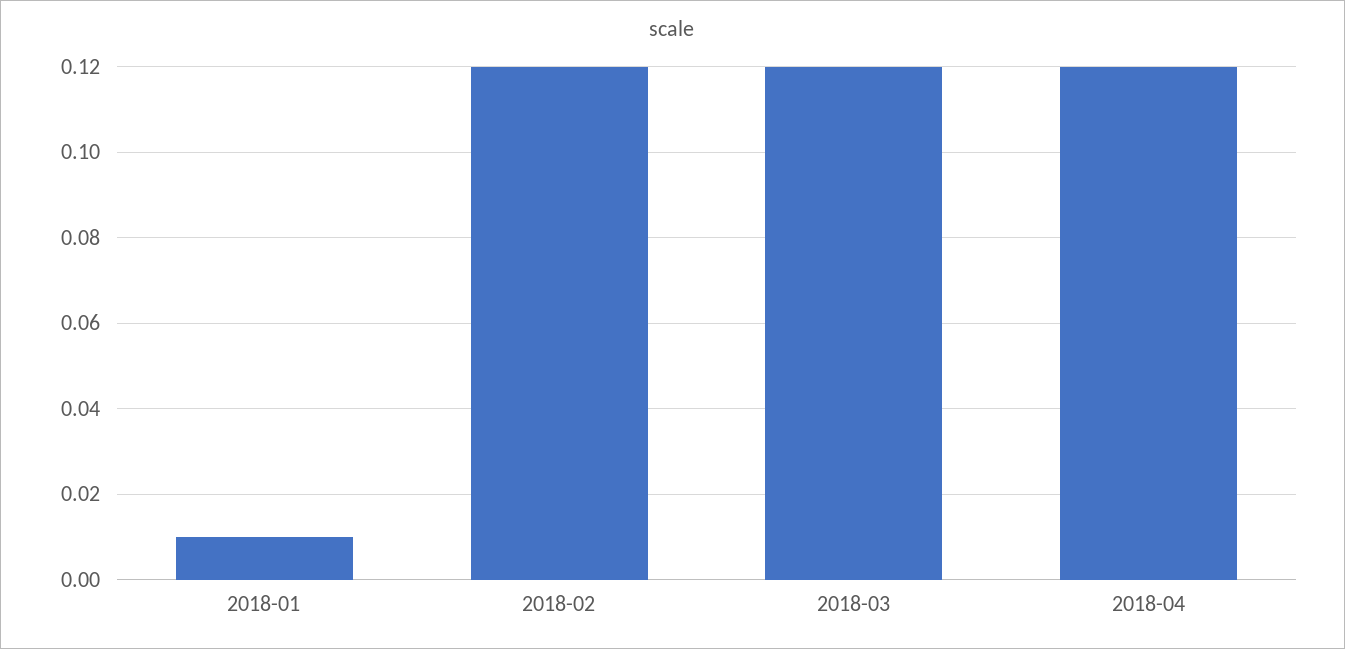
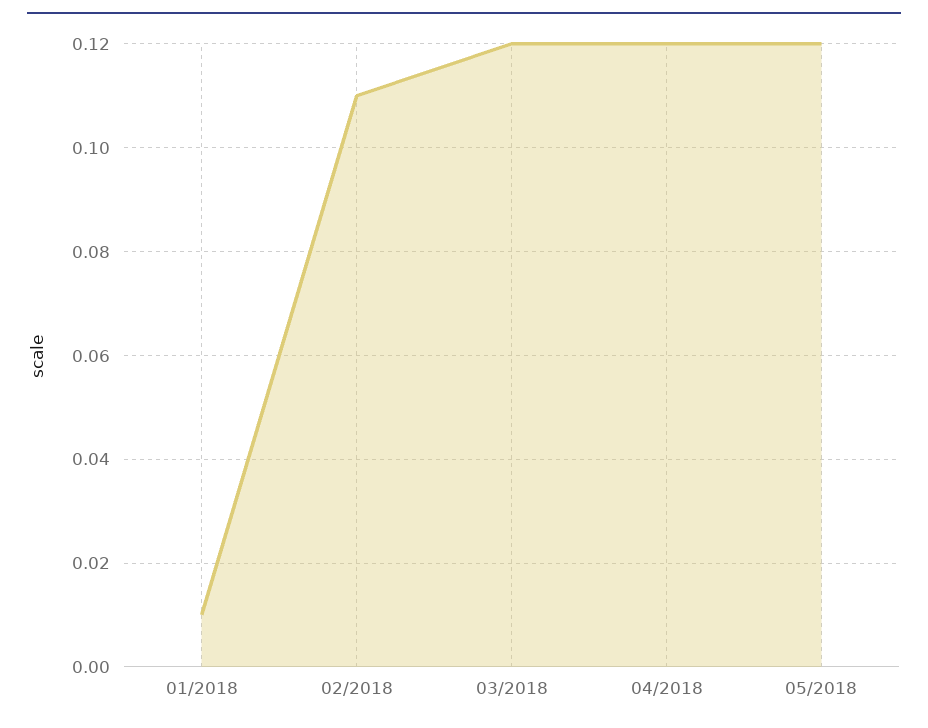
2018-02: 0.12 -> 0.11
05/2018: none -> 0.12

